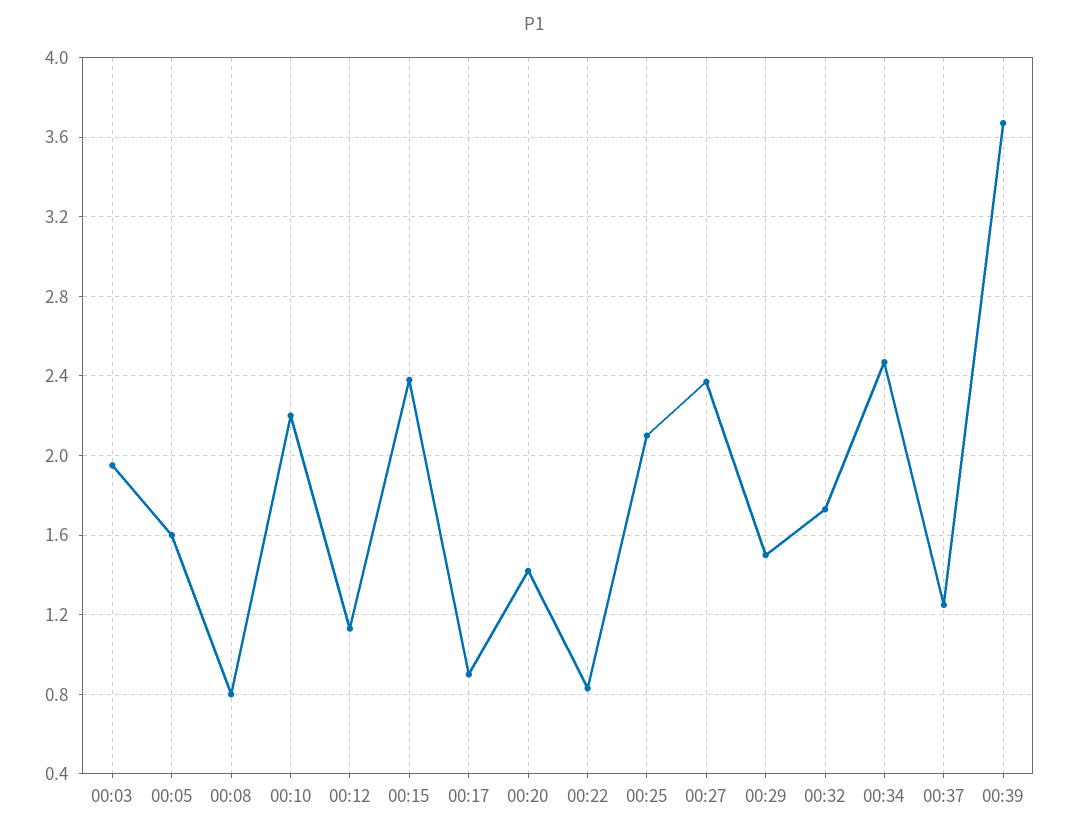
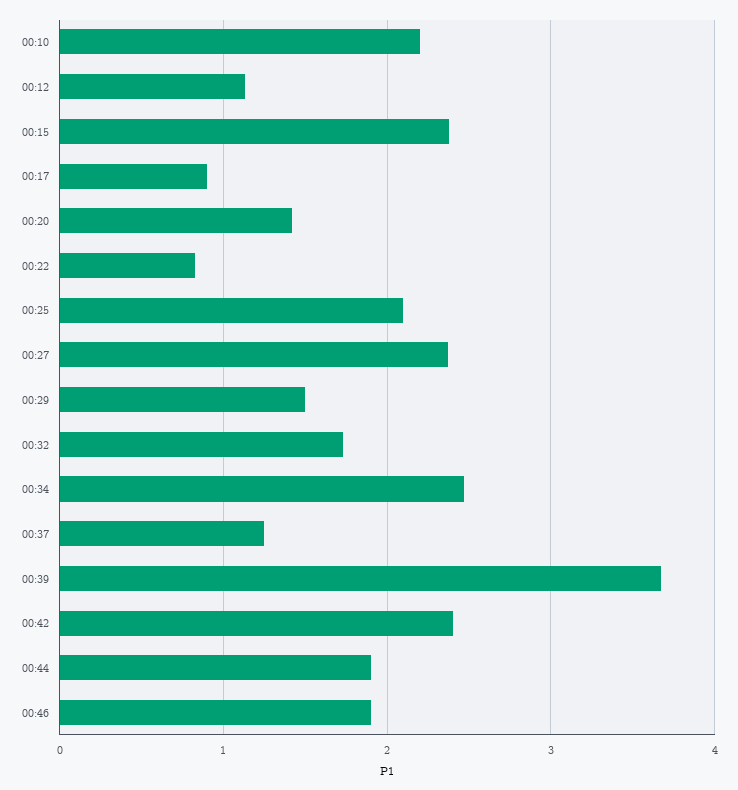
00:03: 1.95 -> none
00:05: 1.6 -> none
00:08: 0.8 -> none
00:42: none -> 2.4
00:44: none -> 1.9
00:46: none -> 1.9

